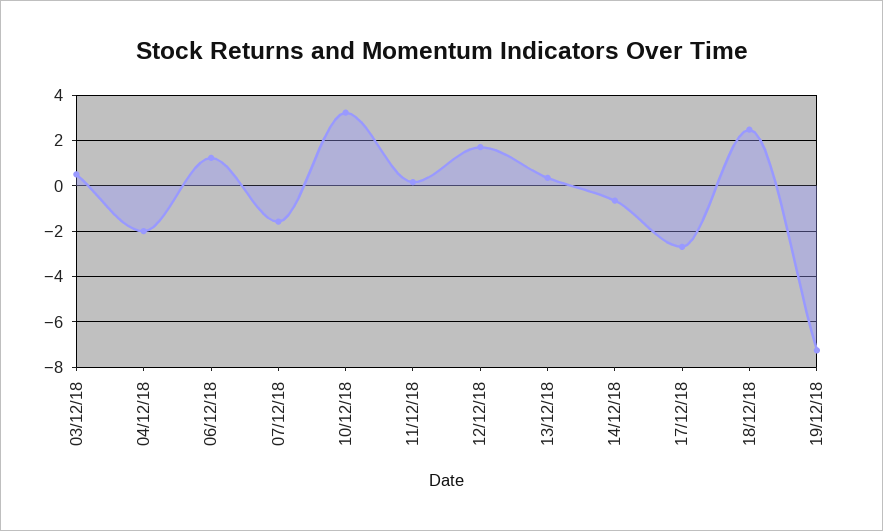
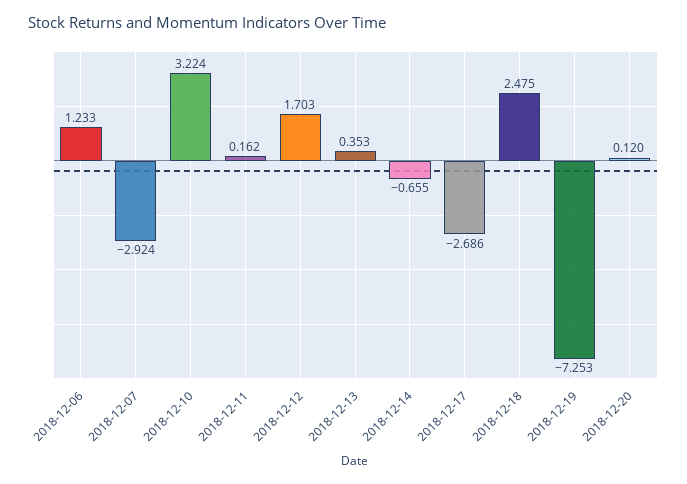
03/12/18: 0.5 -> none
04/12/18: -2 -> none
07/12/18: -1.5 -> -2.924
2018-12-20: none -> 0.12

